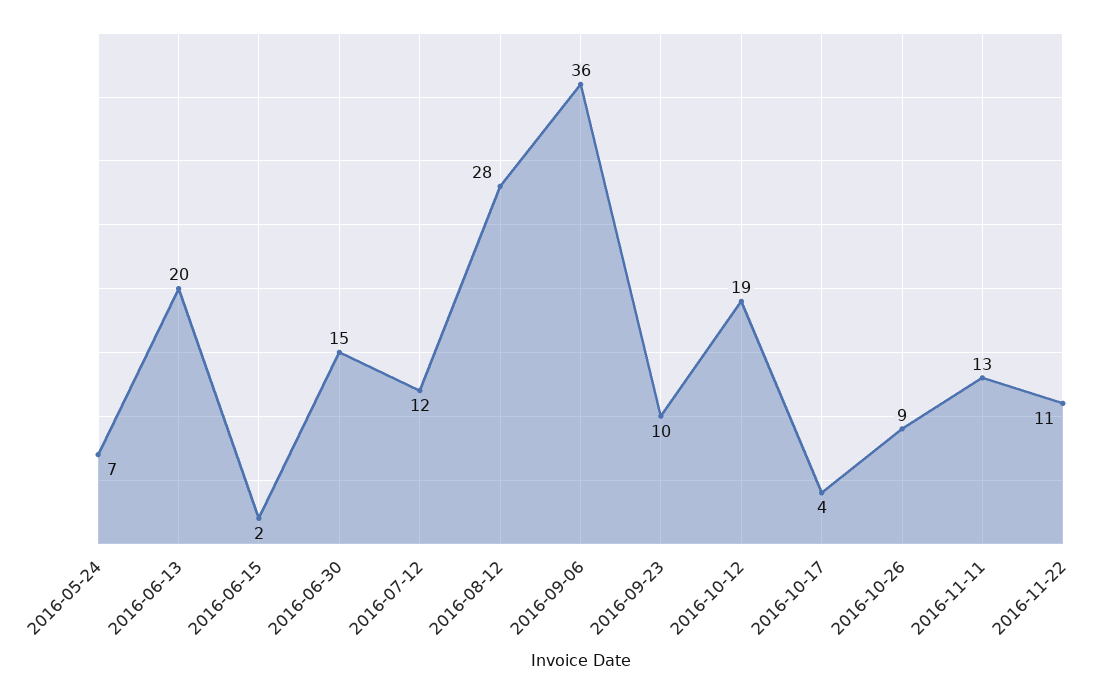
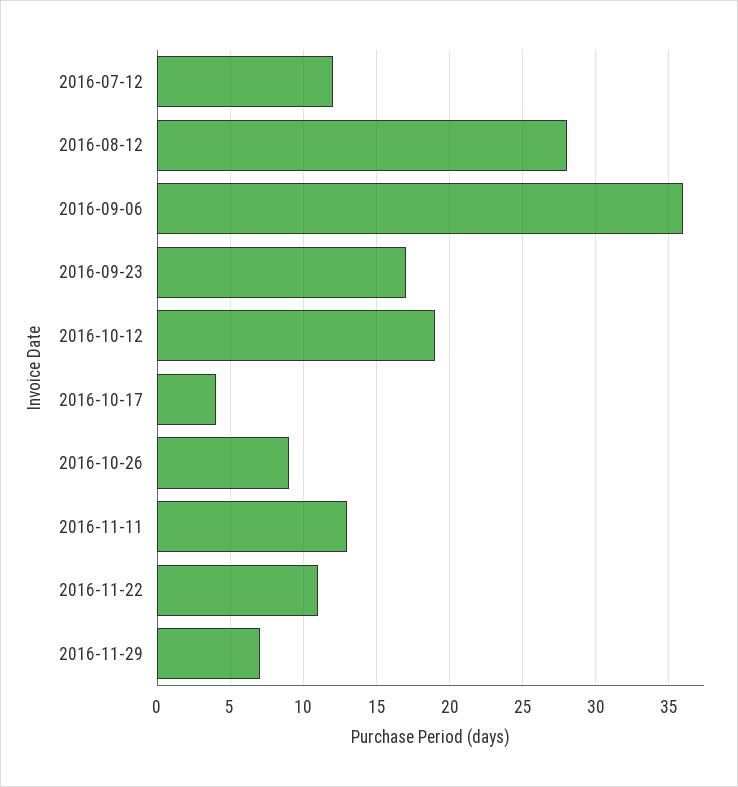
2016-05-24: 7 -> none
2016-06-13: 20 -> none
2016-06-15: 2 -> none
2016-06-30: 15 -> none
2016-09-23: 10 -> 17
2016-11-29: none -> 7

